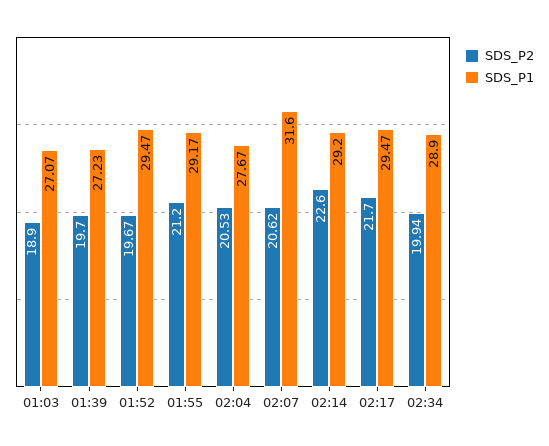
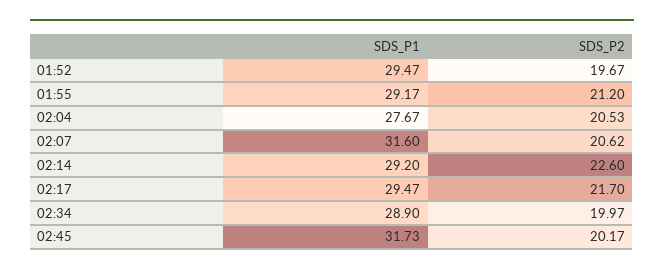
SDS_P2, 01:03: 18.9 -> none
SDS_P1, 01:03: 27.07 -> none
SDS_P2, 01:39: 19.7 -> none
SDS_P1, 01:39: 27.23 -> none
SDS_P2, 02:34: 19.94 -> 19.97
SDS_P1, 02:45: none -> 31.73
SDS_P2, 02:45: none -> 20.17

